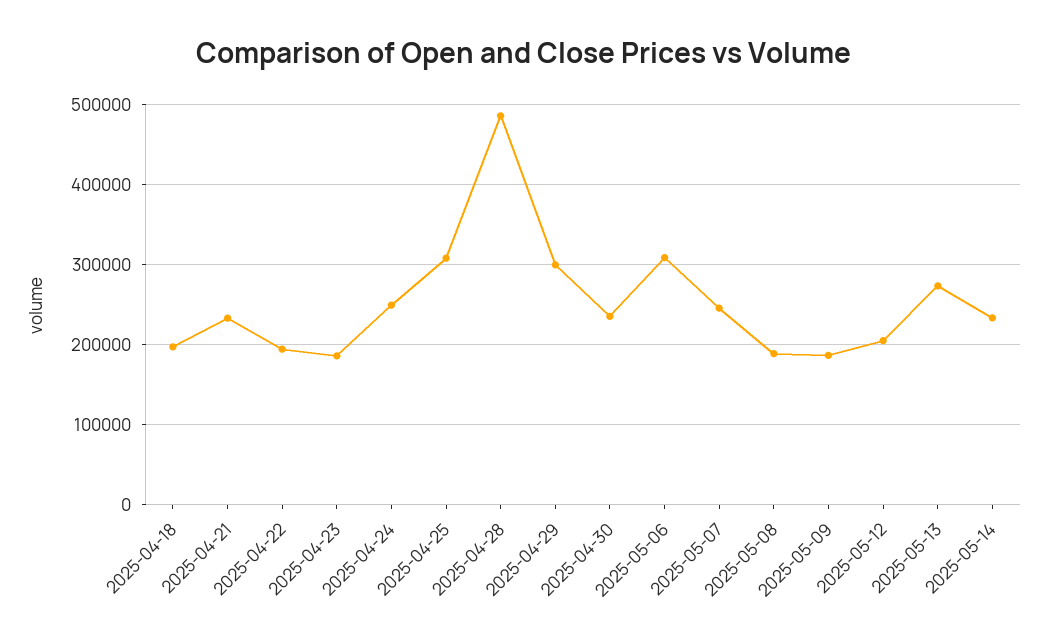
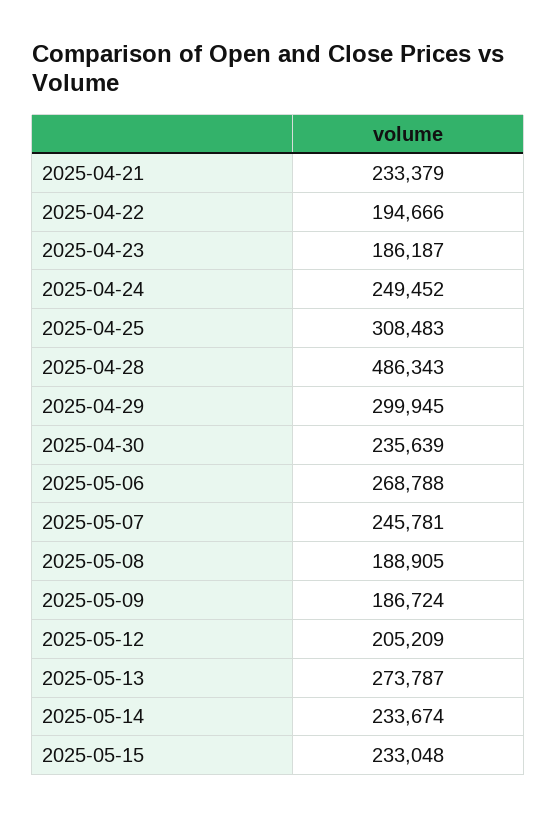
2025-04-18: 200000 -> none
2025-05-06: 310000 -> 268788
2025-05-15: none -> 233048

